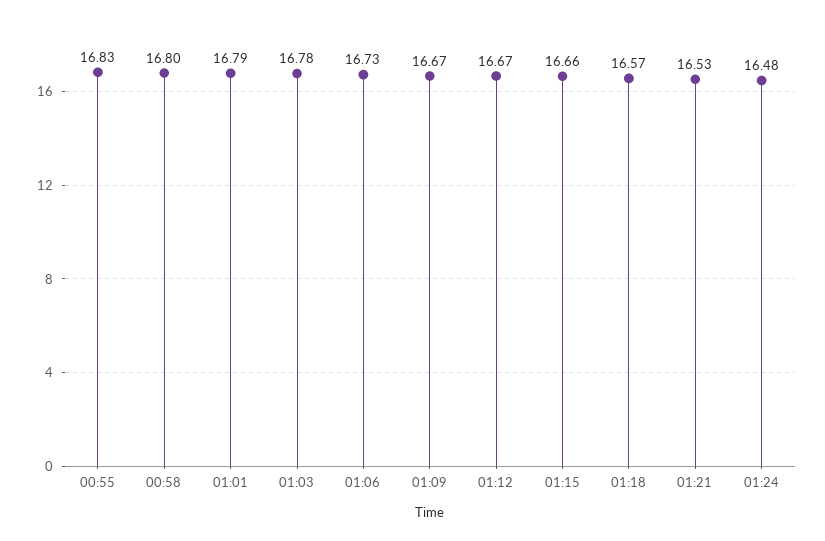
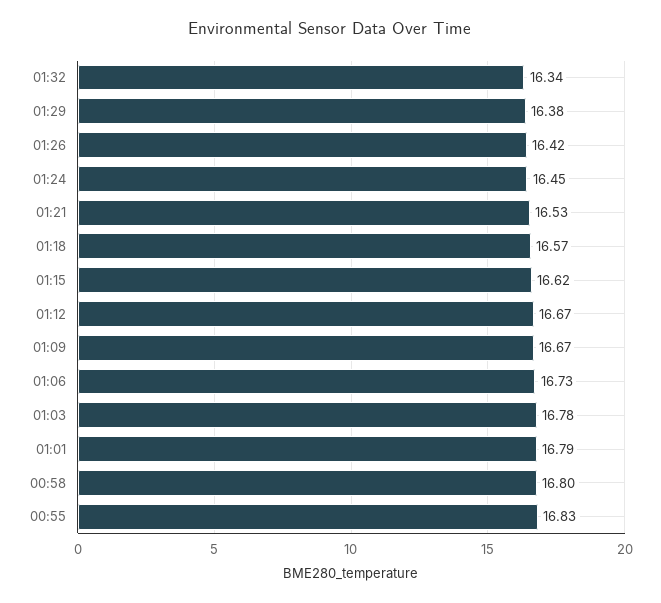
01:15: 16.66 -> 16.62
01:24: 16.48 -> 16.45
01:32: none -> 16.34
01:29: none -> 16.38
01:26: none -> 16.42

